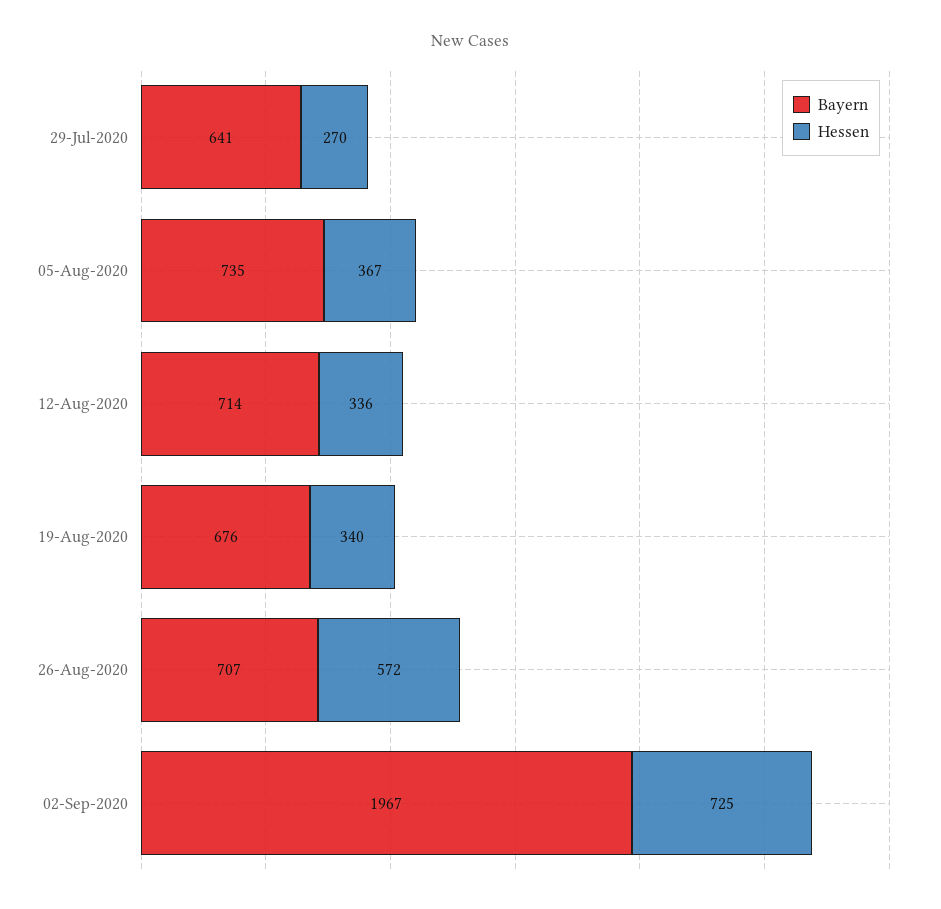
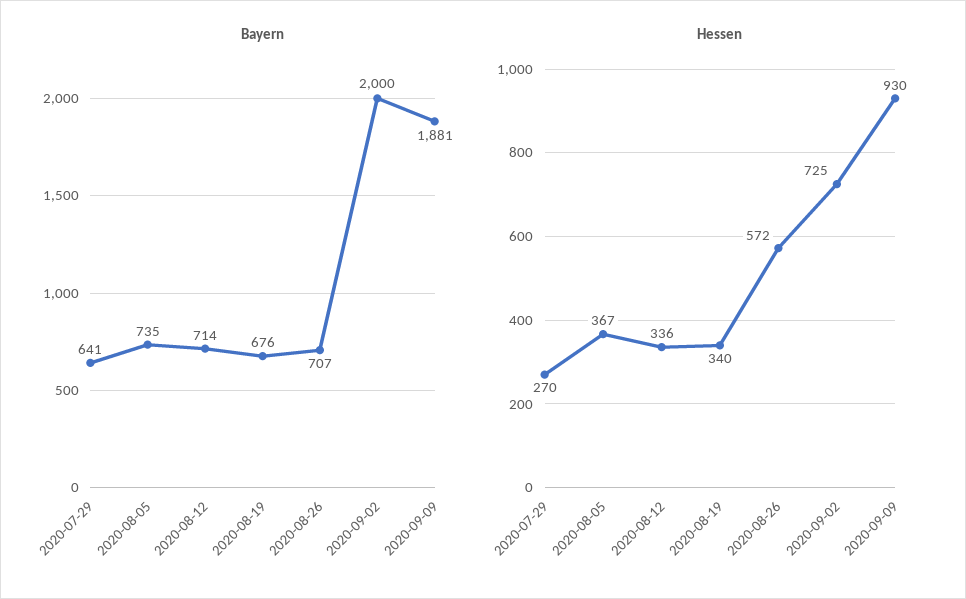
Bayern, 02-Sep-2020: 1967 -> 2000
Bayern, 2020-09-09: none -> 1881
Hessen, 2020-09-09: none -> 930

